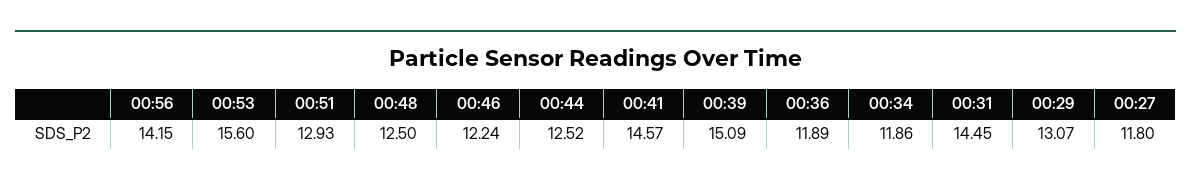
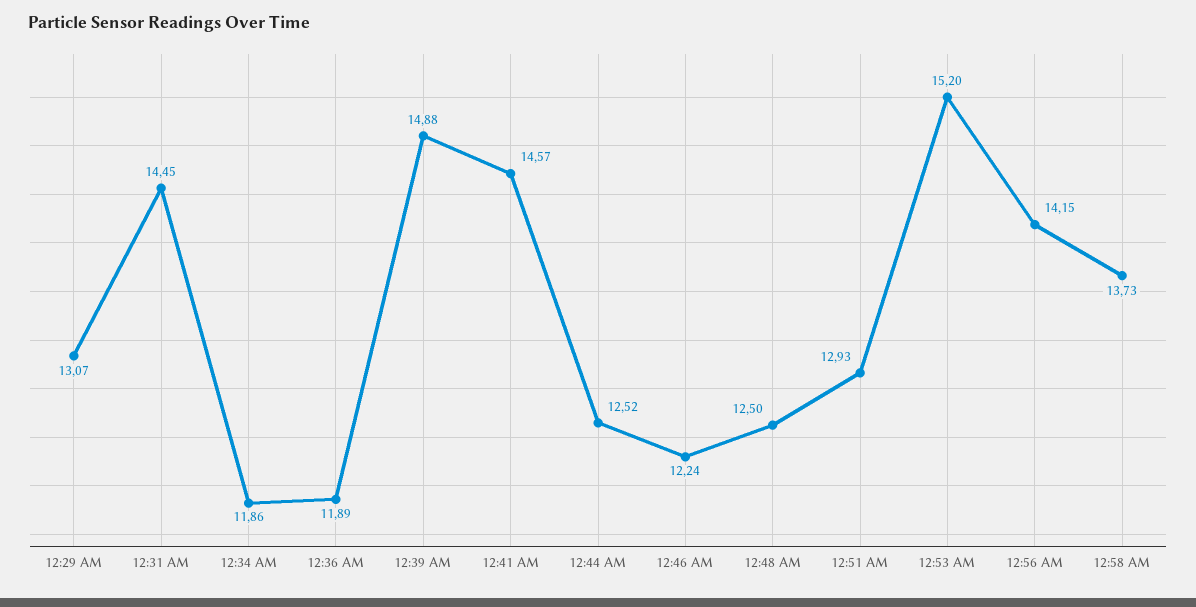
00:53: 15.6 -> 15.2
00:39: 15.09 -> 14.88
00:27: 11.8 -> none
12:58 AM: none -> 13.73

